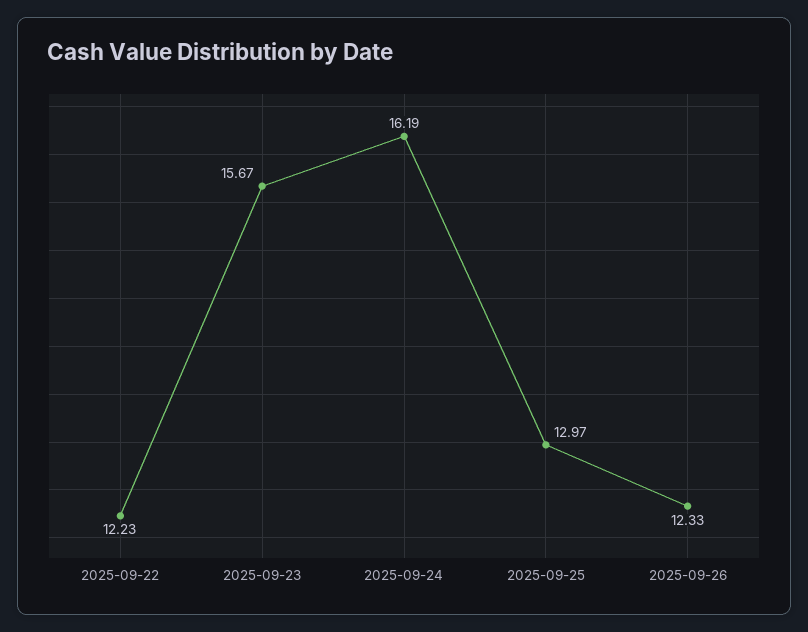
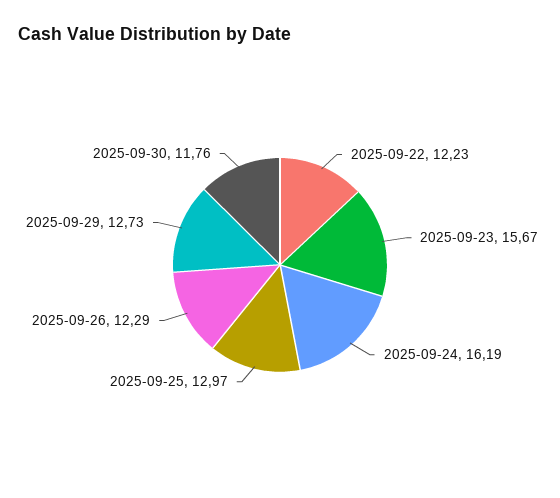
2025-09-26: 12.33 -> 12.29
2025-09-29: none -> 12.73
2025-09-30: none -> 11.76

